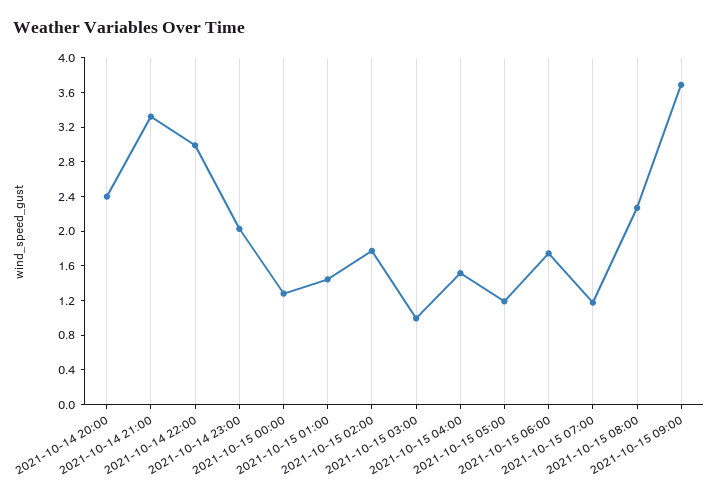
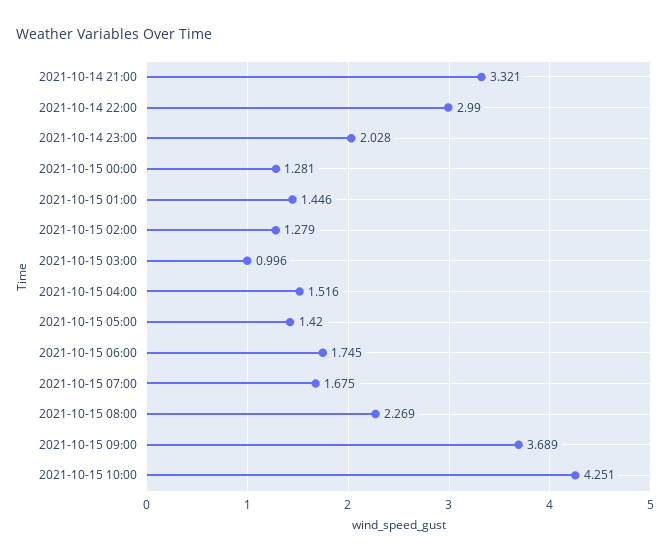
2021-10-14 20:00: 2.4 -> none
2021-10-15 02:00: 1.8 -> 1.279
2021-10-15 05:00: 1.2 -> 1.42
2021-10-15 07:00: 1.2 -> 1.675
2021-10-15 10:00: none -> 4.251

